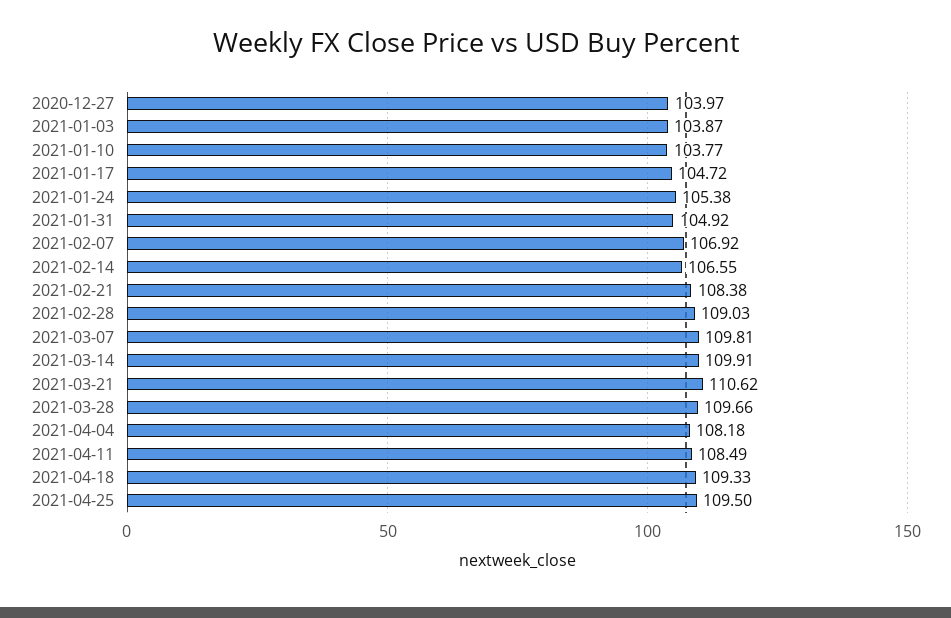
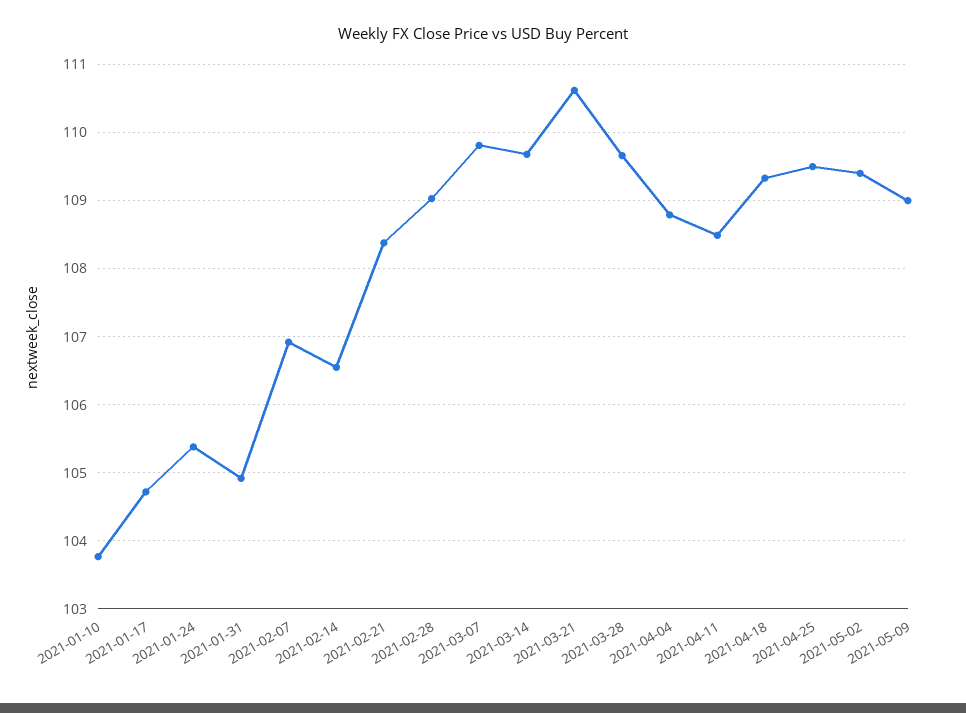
2020-12-27: 103.97 -> none
2021-01-03: 103.87 -> none
2021-03-14: 109.91 -> 109.7
2021-04-04: 108.18 -> 108.8
2021-05-02: none -> 109.4
2021-05-09: none -> 109

